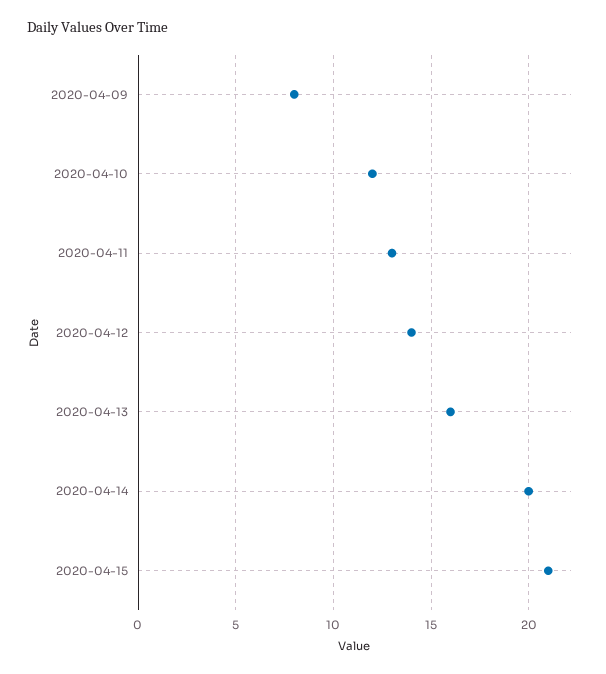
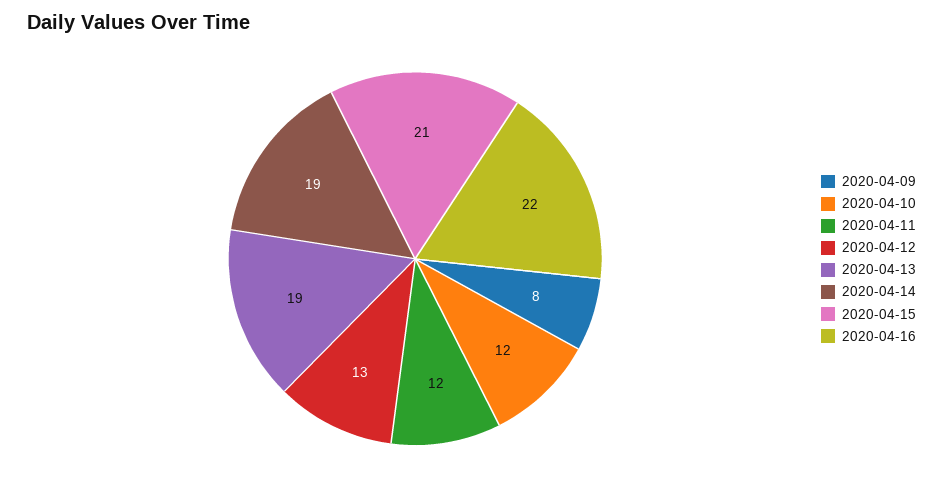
2020-04-11: 13 -> 12
2020-04-12: 14 -> 13
2020-04-13: 16 -> 19
2020-04-14: 20 -> 19
2020-04-16: none -> 22

